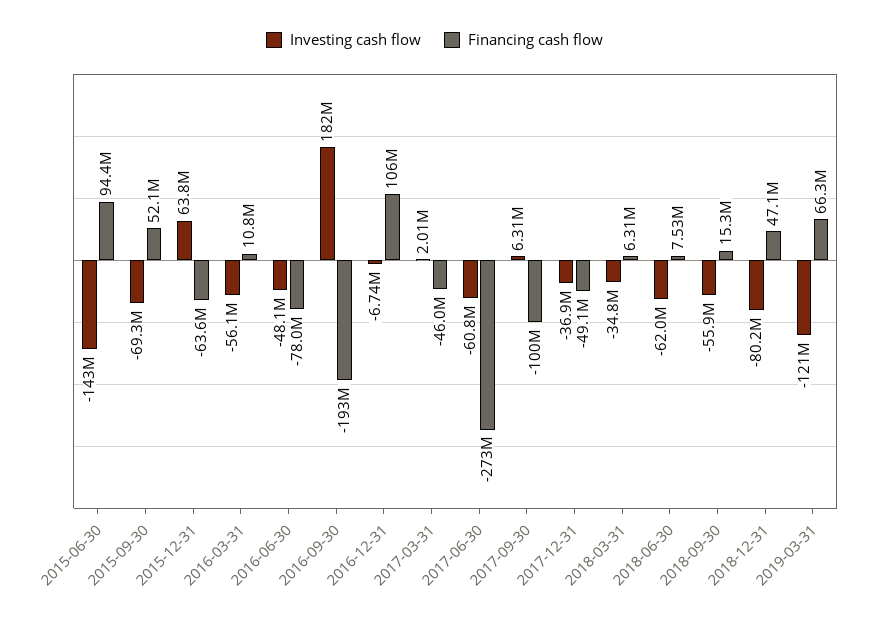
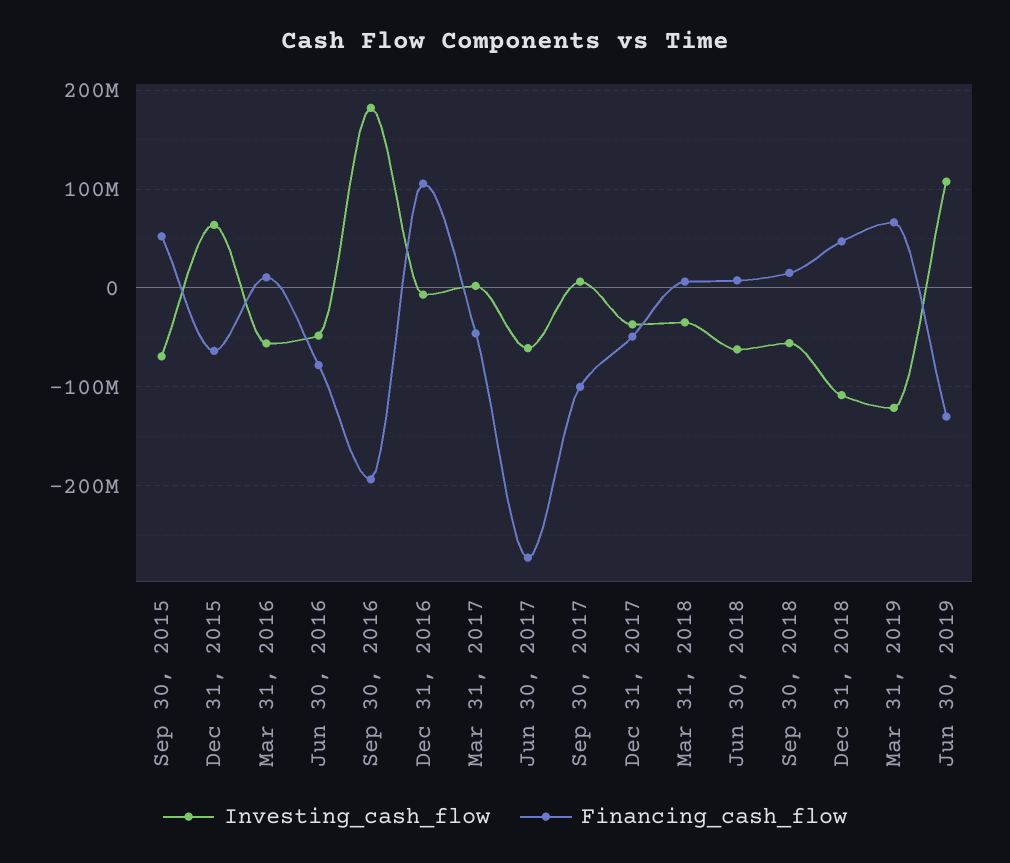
Investing cash flow, 2015-06-30: -143000000 -> none
Financing cash flow, 2015-06-30: 94400000 -> none
Investing cash flow, 2018-12-31: -80200000 -> -110000000
Investing cash flow, Jun 30, 2019: none -> 110000000
Financing cash flow, Jun 30, 2019: none -> -130000000

